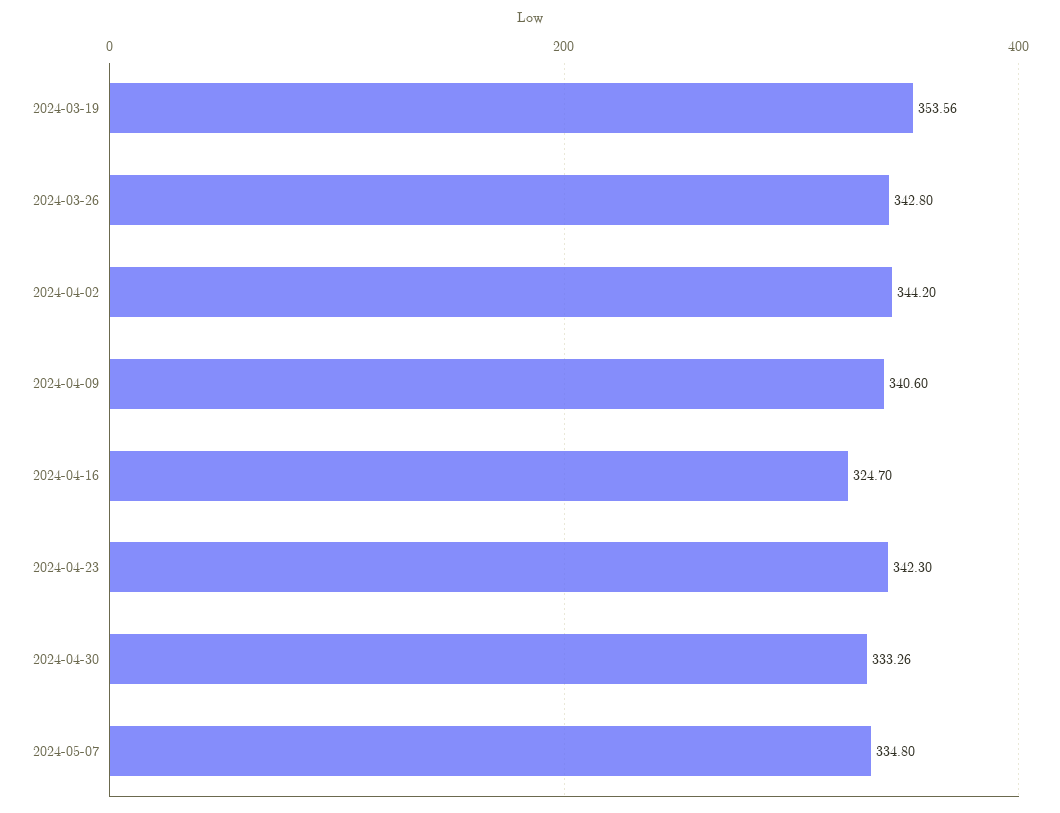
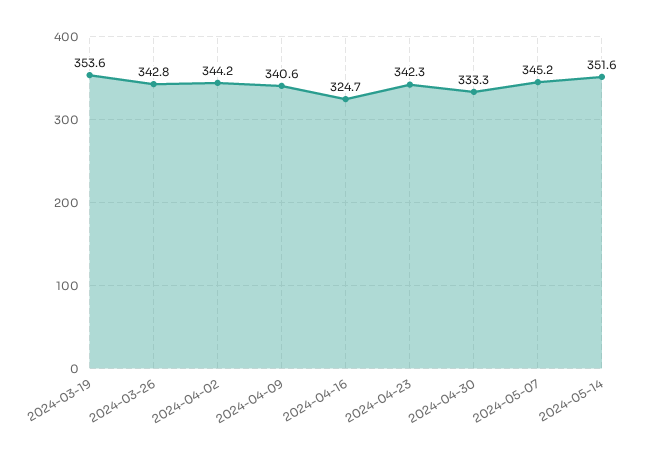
2024-05-07: 334.8 -> 345.2
2024-05-14: none -> 351.6

